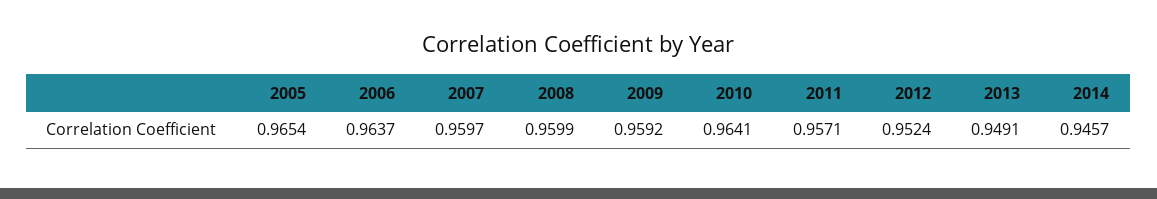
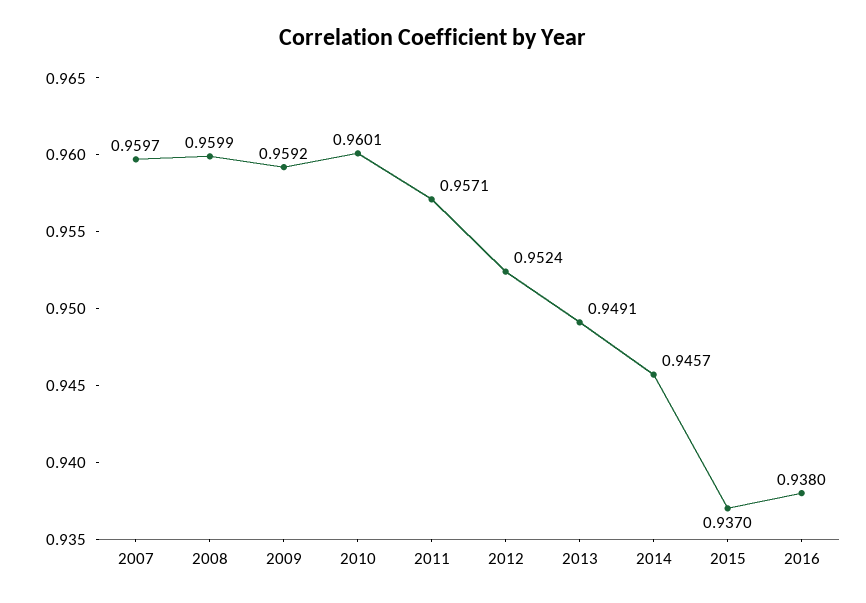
2005: 0.9654 -> none
2006: 0.9637 -> none
2010: 0.9641 -> 0.9601
2015: none -> 0.937
2016: none -> 0.938

